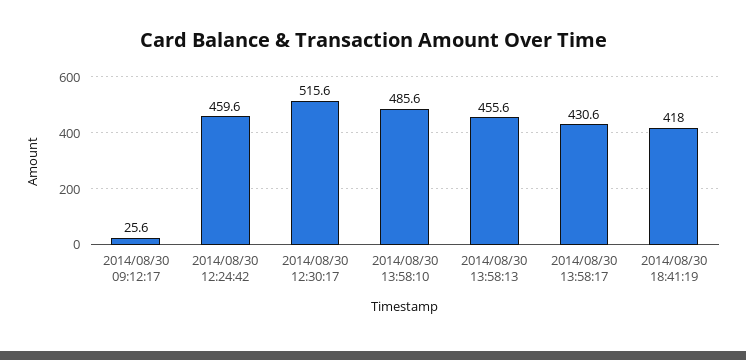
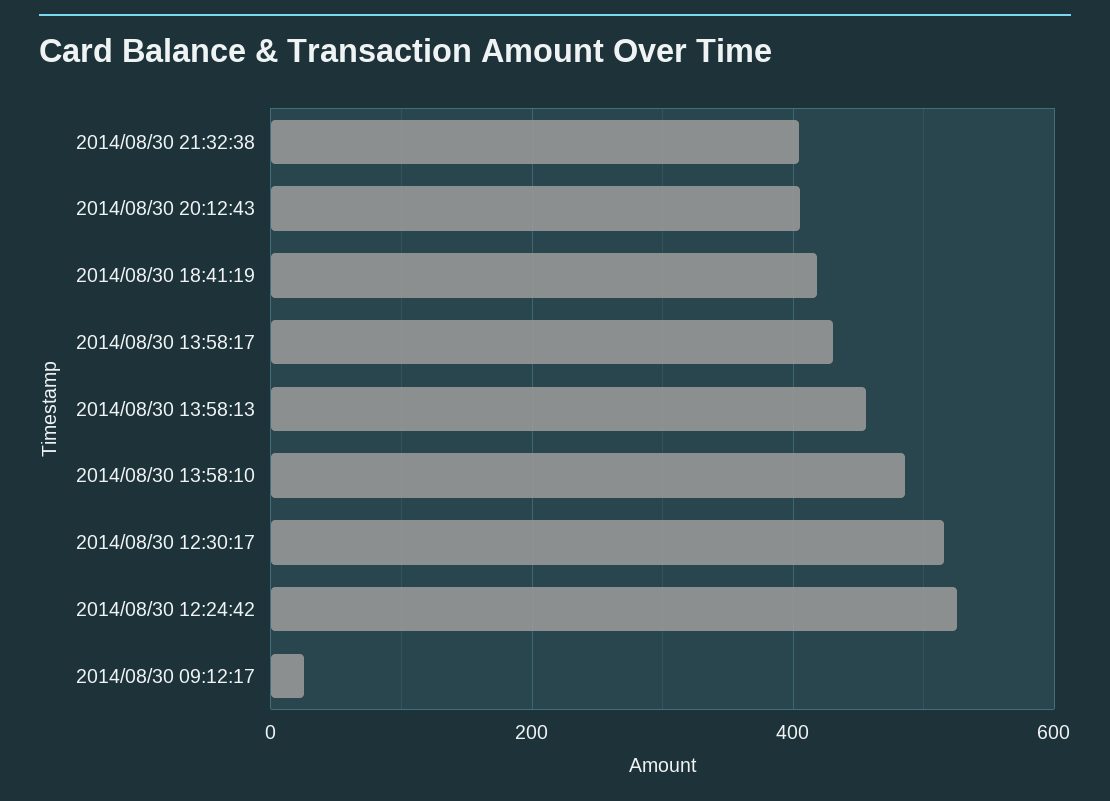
2014/08/30 12:24:42: 459.6 -> 520
2014/08/30 21:32:38: none -> 400
2014/08/30 20:12:43: none -> 400

